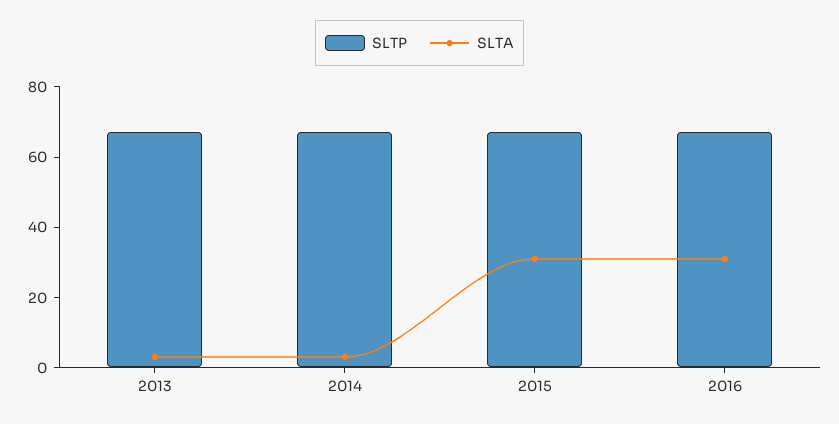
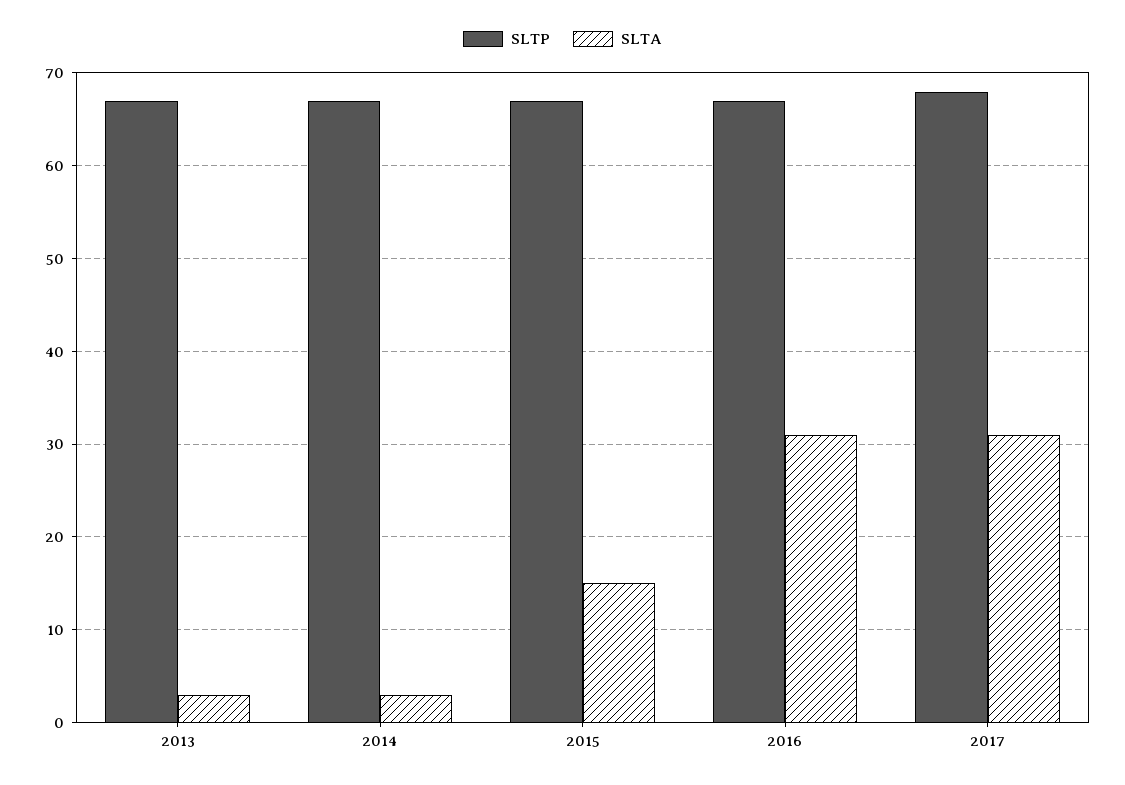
SLTA, 2015: 30 -> 15
SLTP, 2017: none -> 68
SLTA, 2017: none -> 31

